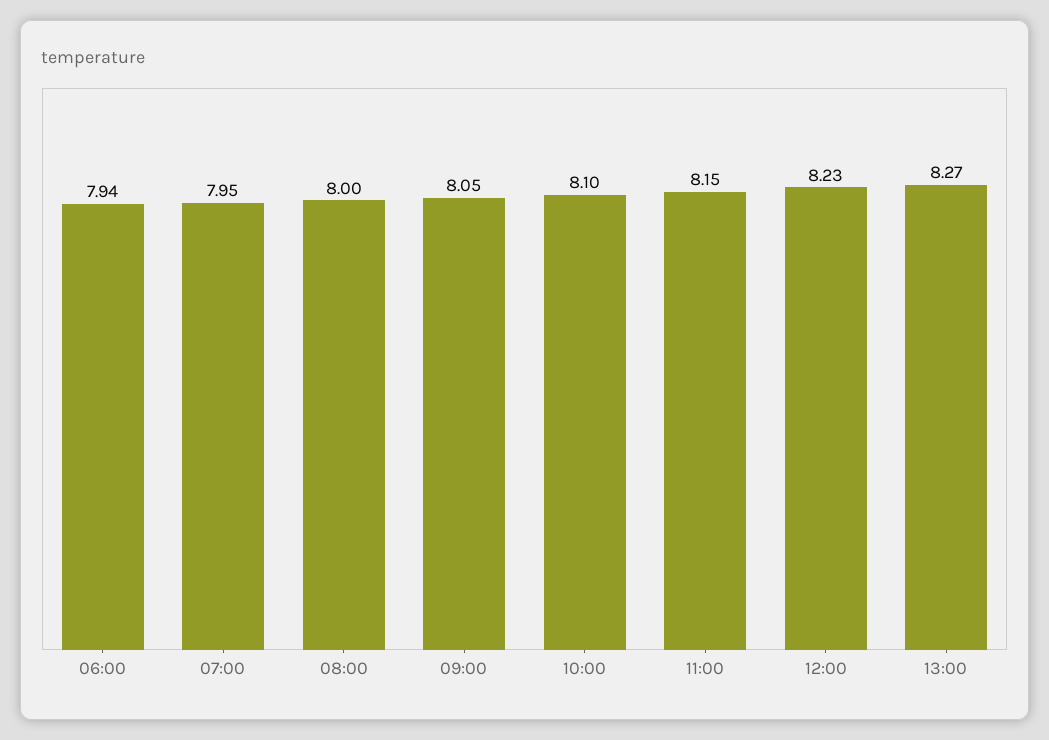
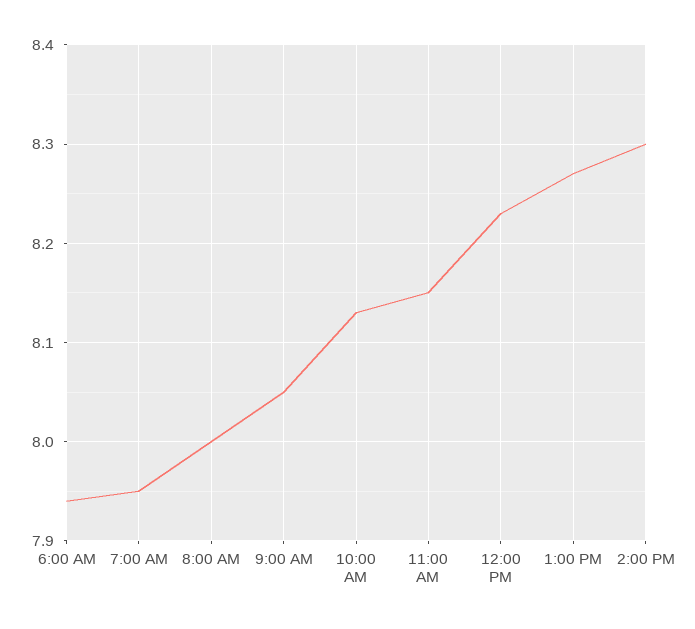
10:00: 8.1 -> 8.13
2:00 PM: none -> 8.3

